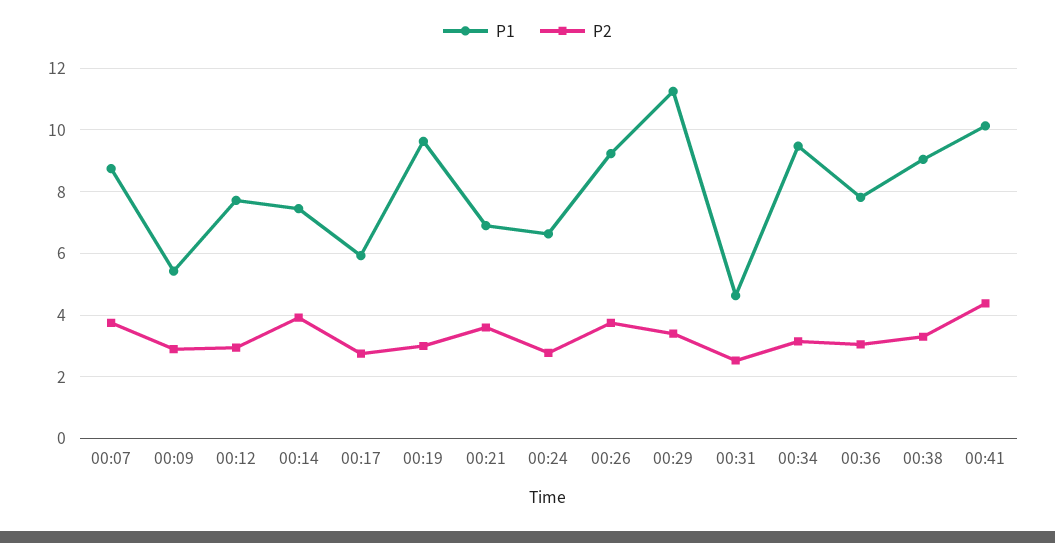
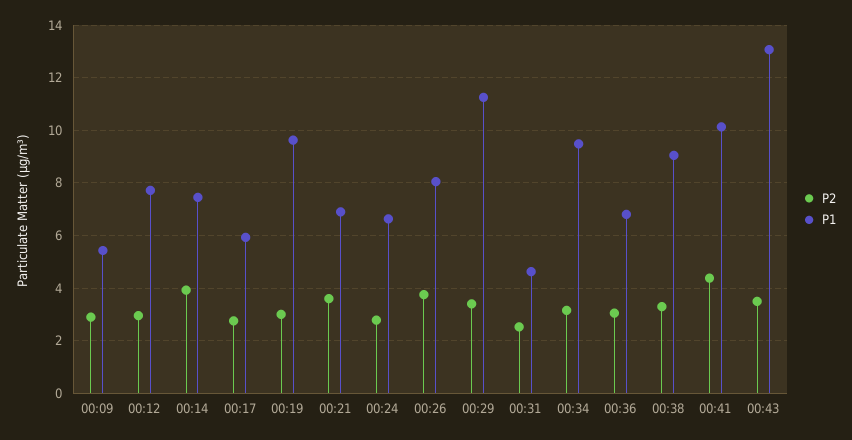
P1, 00:07: 8.8 -> none
P2, 00:07: 3.8 -> none
P1, 00:26: 9.2 -> 8
P1, 00:36: 7.8 -> 6.75
P2, 00:43: none -> 3.5
P1, 00:43: none -> 13

